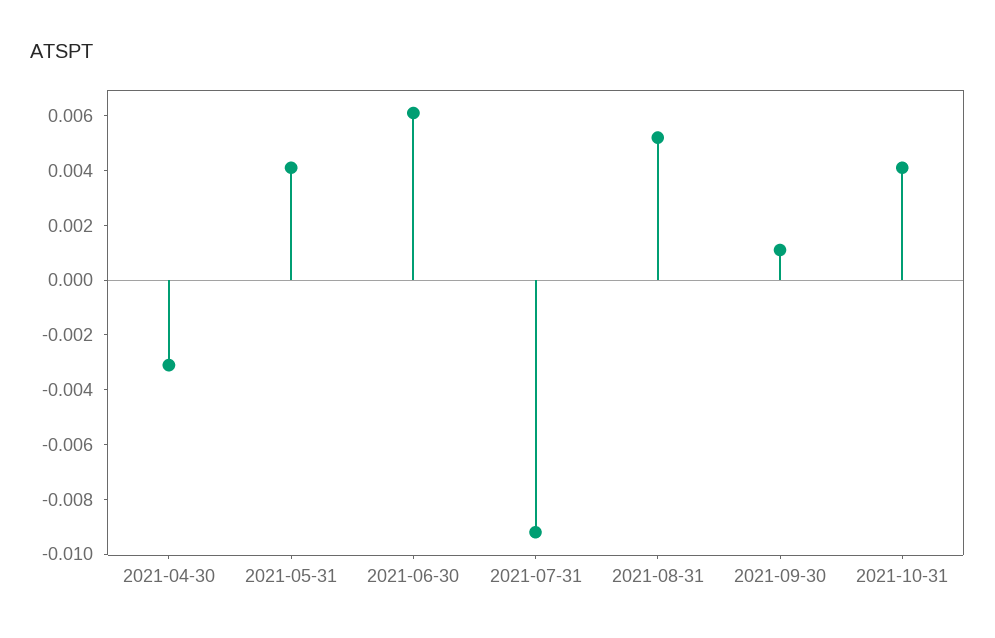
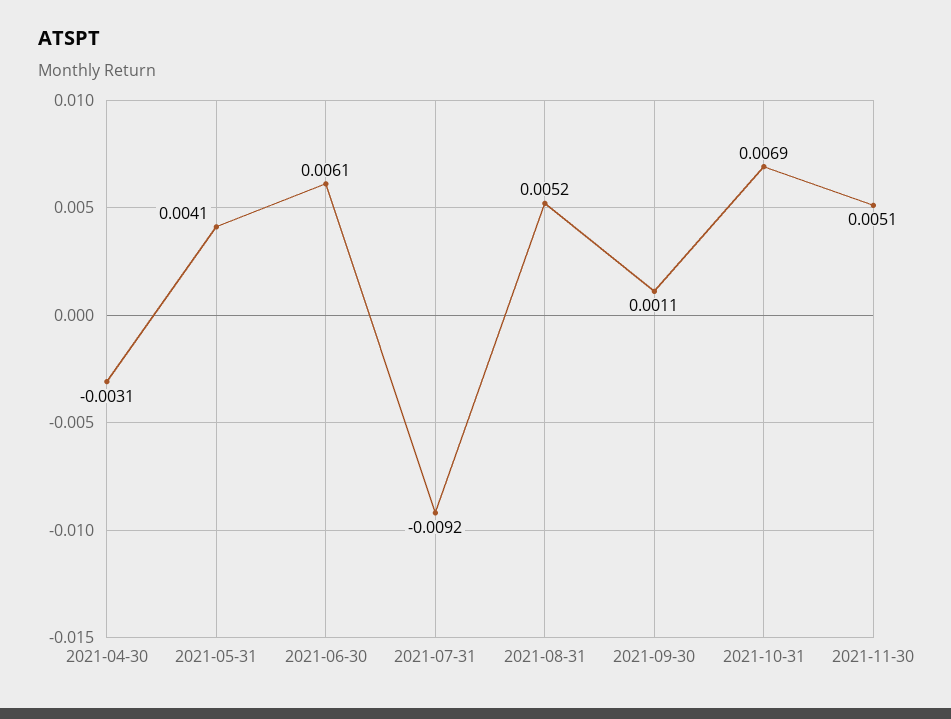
2021-10-31: 0.004 -> 0.0069
2021-11-30: none -> 0.0051

